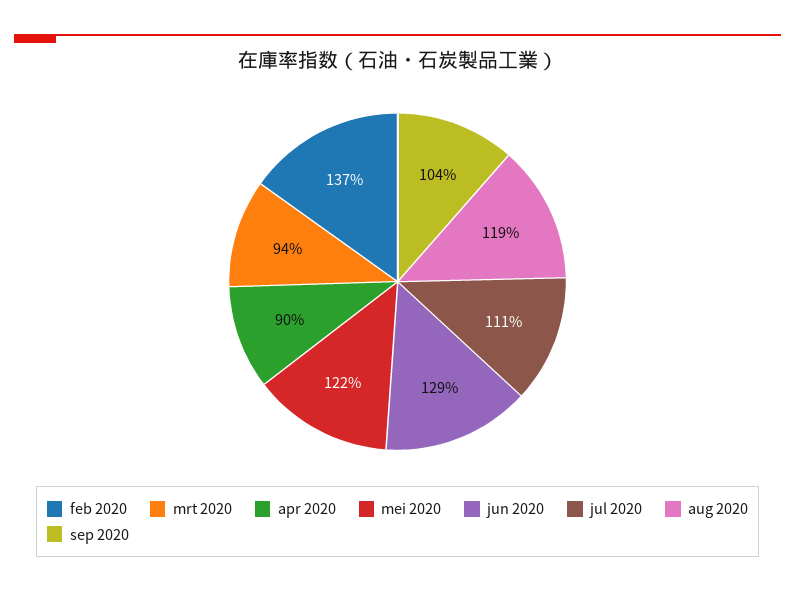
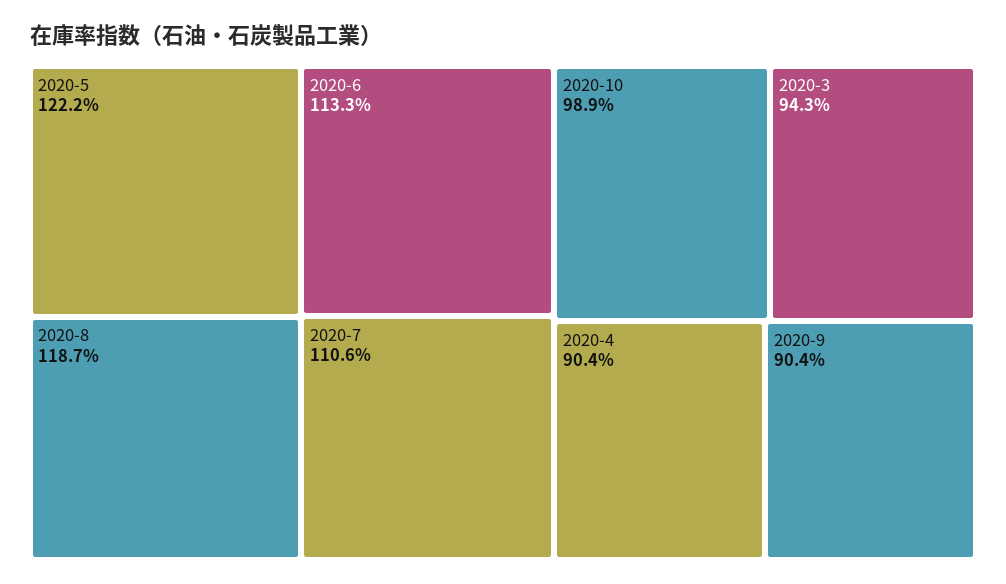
feb 2020: 137 -> none
jun 2020: 129 -> 113.3
sep 2020: 104 -> 90.4
2020-10: none -> 98.9

